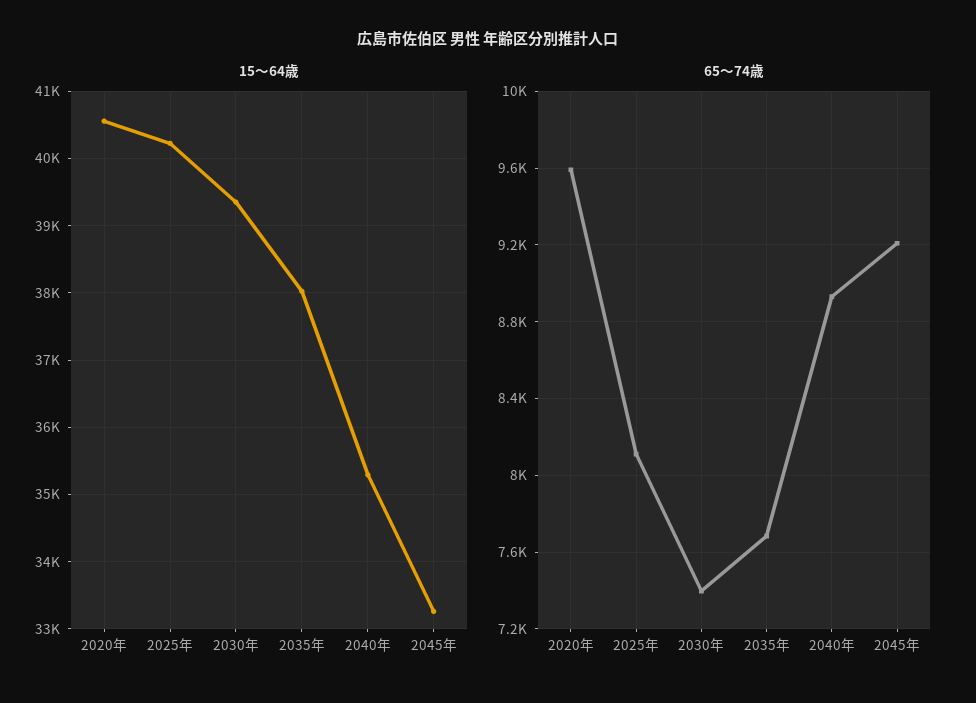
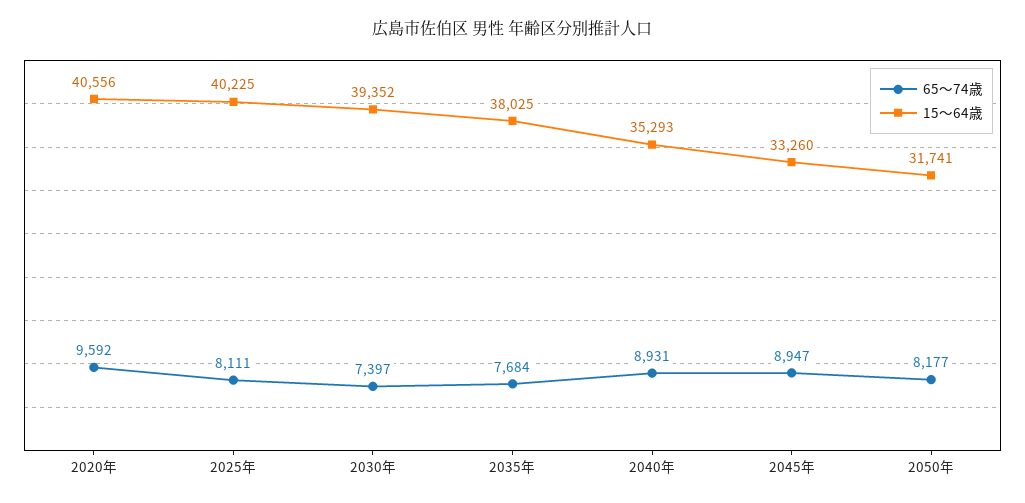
65～74歳, 2045年: 9200 -> 8947
65～74歳, 2050年: none -> 8177
15～64歳, 2050年: none -> 31741

